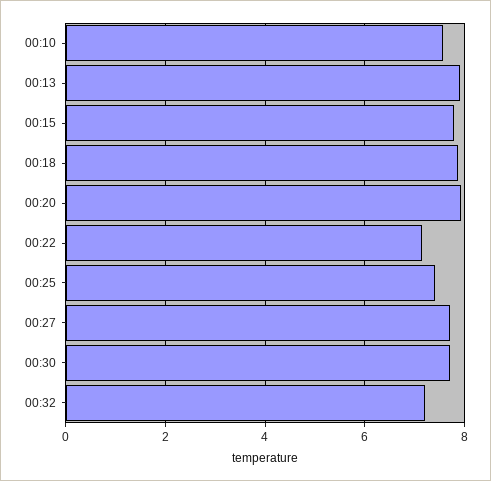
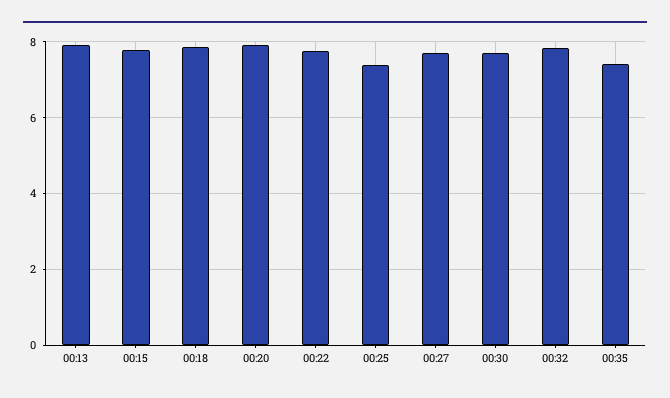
00:10: 7.6 -> none
00:22: 7.2 -> 7.8
00:32: 7.2 -> 7.8
00:35: none -> 7.4

